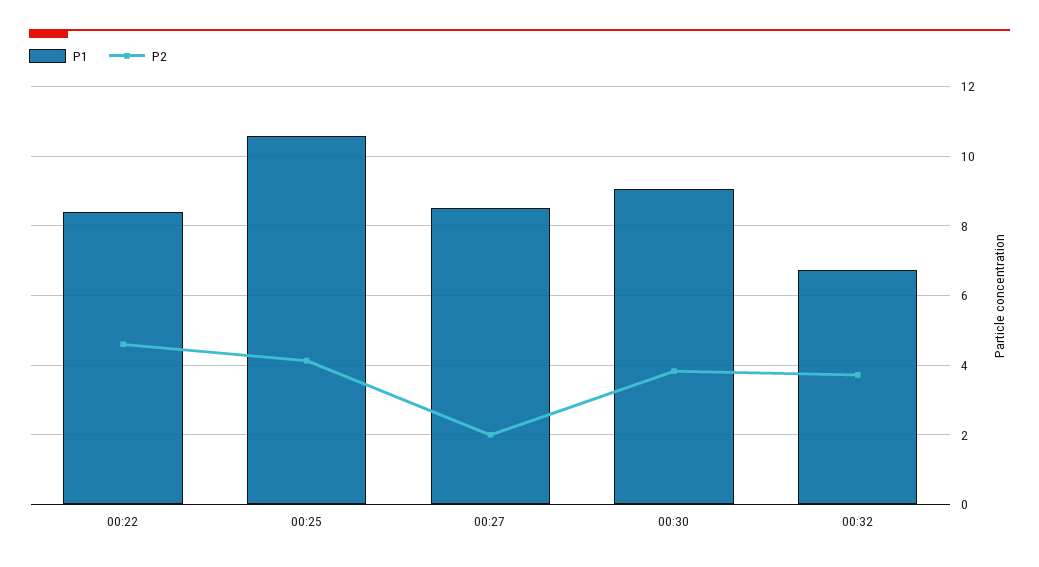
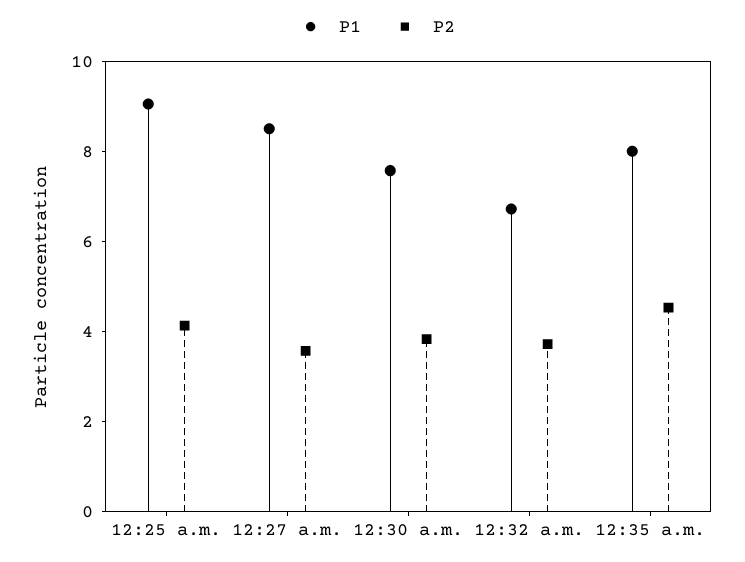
P1, 00:22: 8.4 -> none
P2, 00:22: 4.6 -> none
P1, 00:25: 10.6 -> 9
P2, 00:27: 2 -> 3.5
P1, 00:30: 9 -> 7.5
P1, 12:35 a.m.: none -> 8
P2, 12:35 a.m.: none -> 4.5

